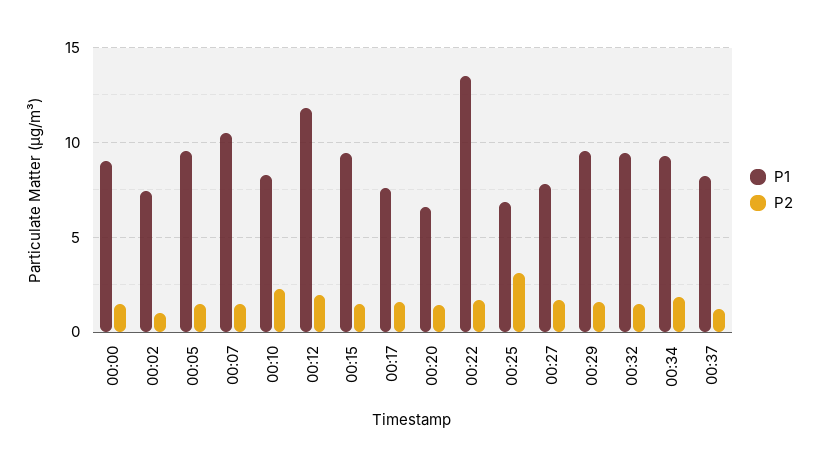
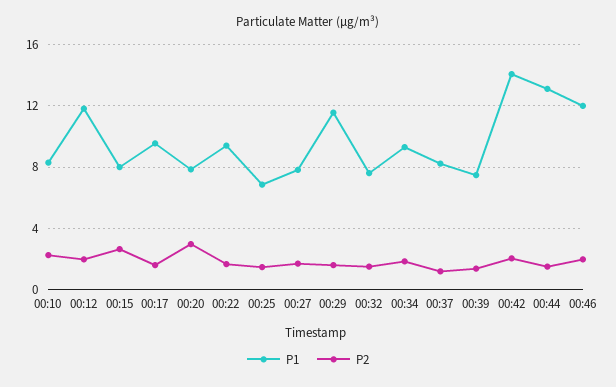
P1, 00:00: 9 -> none
P2, 00:00: 1.5 -> none
P1, 00:02: 7.5 -> none
P2, 00:02: 1 -> none
P1, 00:05: 9.5 -> none
P2, 00:05: 1.5 -> none
P1, 00:07: 10.5 -> none
P2, 00:07: 1.5 -> none
P1, 00:15: 9.5 -> 8
P2, 00:15: 1.5 -> 2.5
P1, 00:17: 7.5 -> 9.5
P1, 00:20: 6.5 -> 8
P2, 00:20: 1.5 -> 3
P1, 00:22: 13.5 -> 9.5
P2, 00:25: 3 -> 1.5
P1, 00:29: 9.5 -> 11.5
P1, 00:32: 9.5 -> 7.5
P1, 00:39: none -> 7.5
P2, 00:39: none -> 1.5
P1, 00:42: none -> 14
P2, 00:42: none -> 2
P1, 00:44: none -> 13
P2, 00:44: none -> 1.5
P1, 00:46: none -> 12
P2, 00:46: none -> 2

